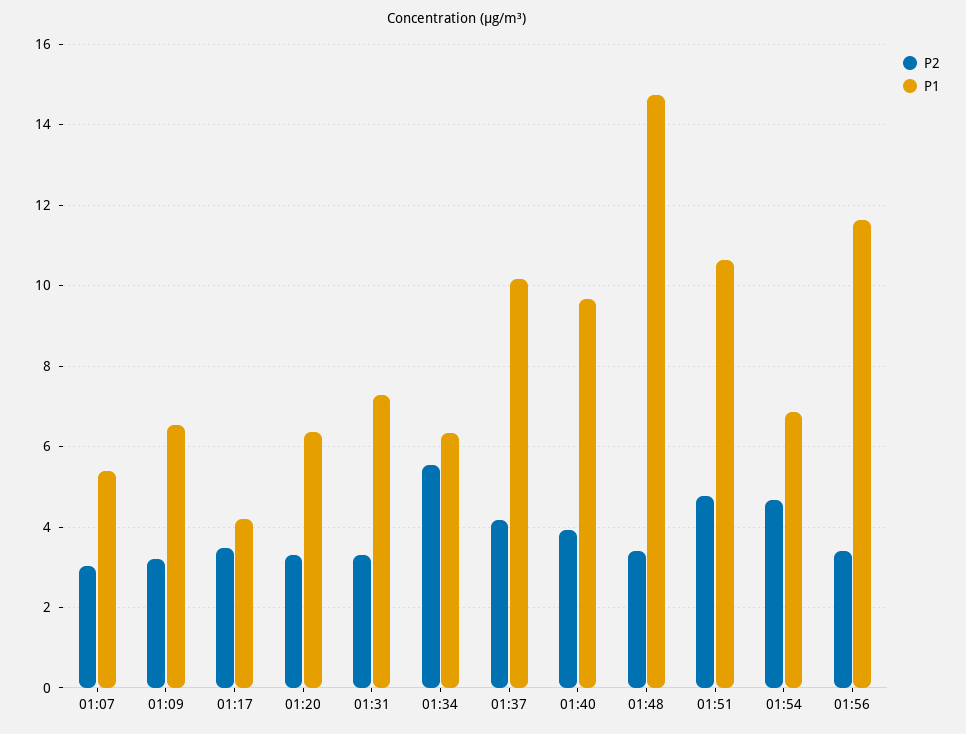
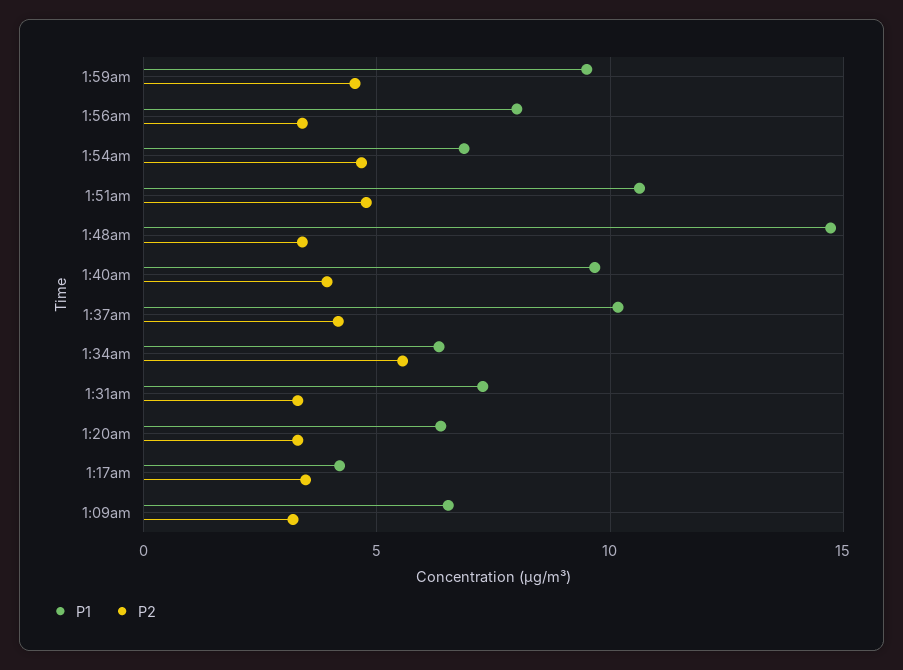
P2, 01:07: 3 -> none
P1, 01:07: 5.4 -> none
P1, 01:56: 11.6 -> 8
P1, 1:59am: none -> 9.5
P2, 1:59am: none -> 4.5

